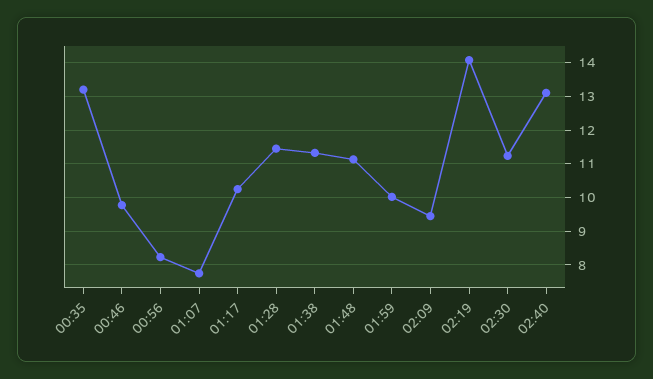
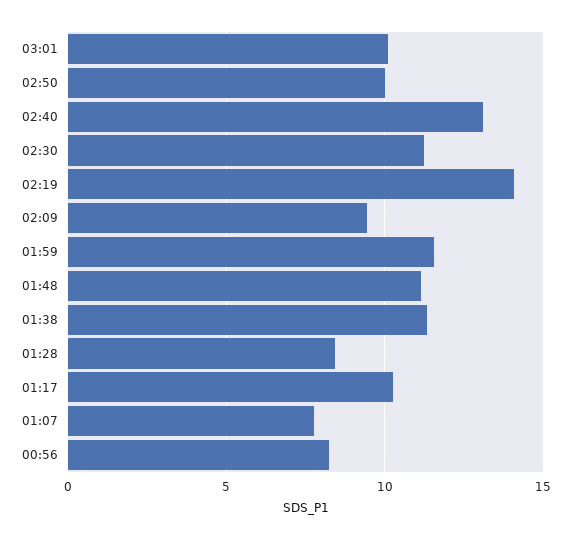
00:35: 13.2 -> none
00:46: 9.8 -> none
01:28: 11.4 -> 8.5
01:59: 10 -> 11.5
03:01: none -> 10
02:50: none -> 10

